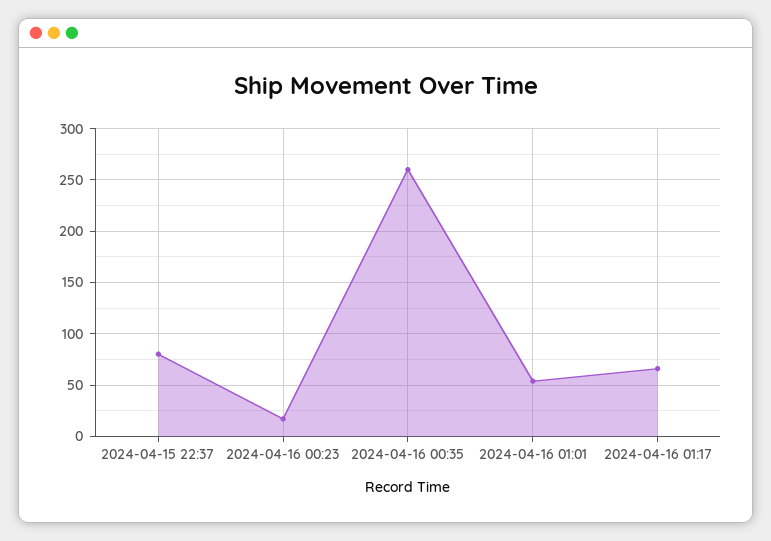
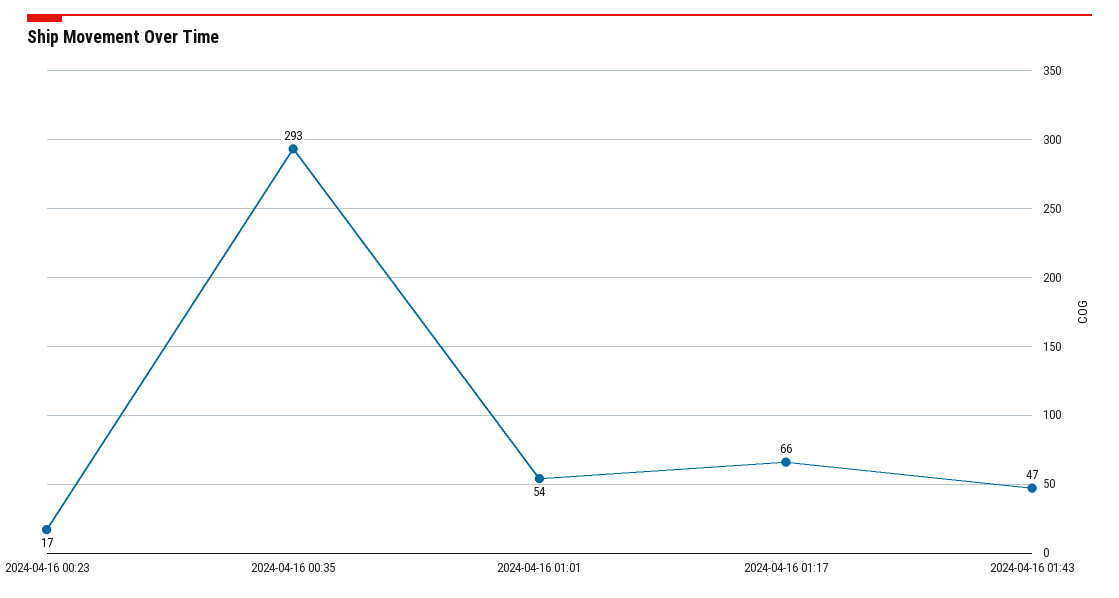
2024-04-15 22:37: 80 -> none
2024-04-16 00:35: 260 -> 293
2024-04-16 01:43: none -> 47

